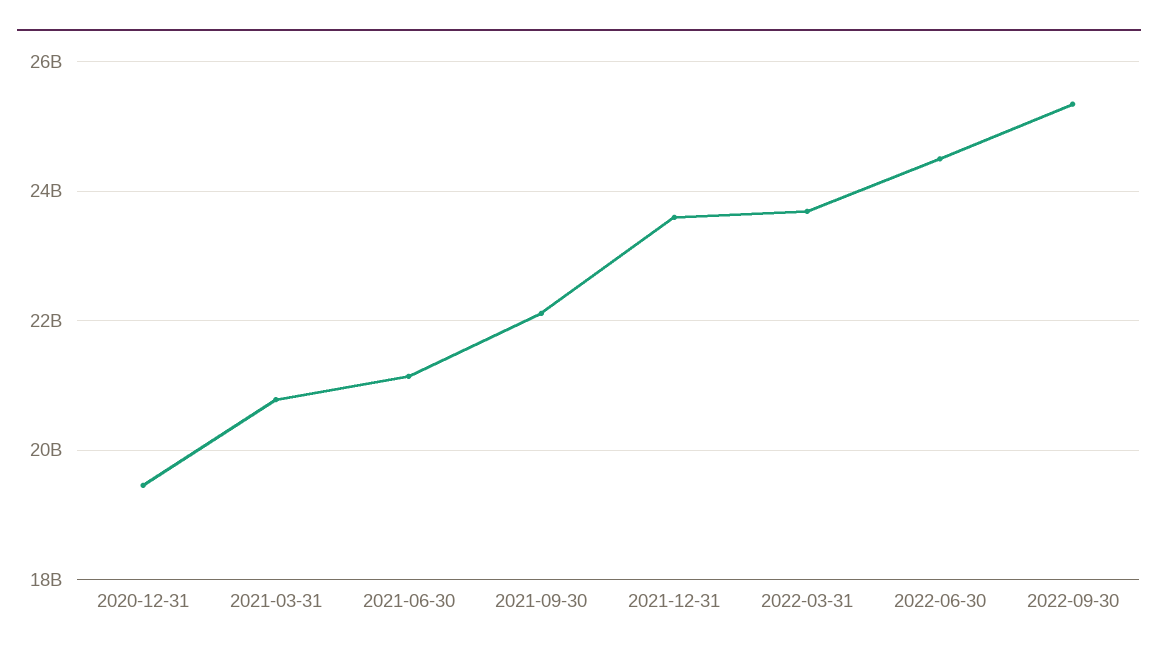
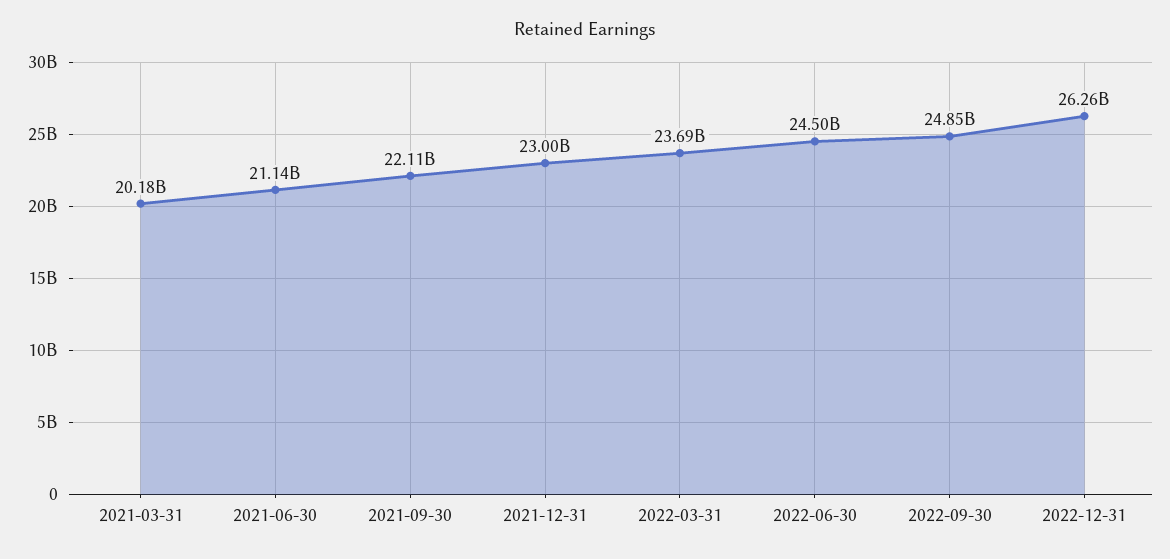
2020-12-31: 19400000000 -> none
2021-03-31: 20800000000 -> 20180000000
2021-12-31: 23600000000 -> 23000000000
2022-09-30: 25400000000 -> 24850000000
2022-12-31: none -> 26260000000

